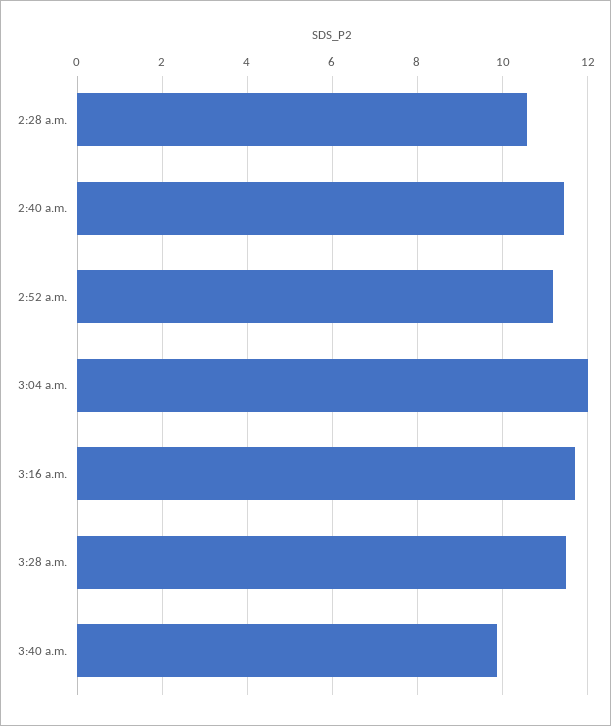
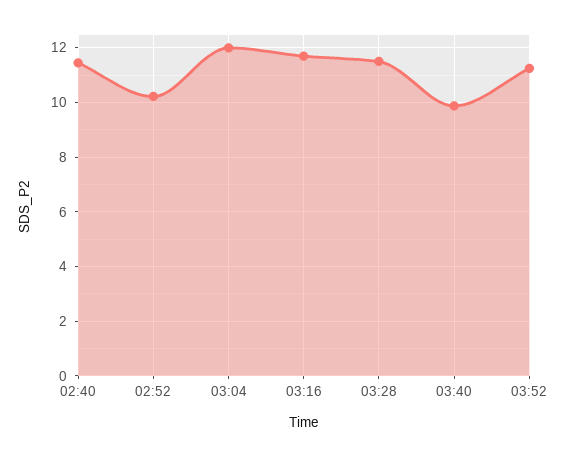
2:28 a.m.: 10.6 -> none
2:52 a.m.: 11.2 -> 10.25
03:52: none -> 11.25

